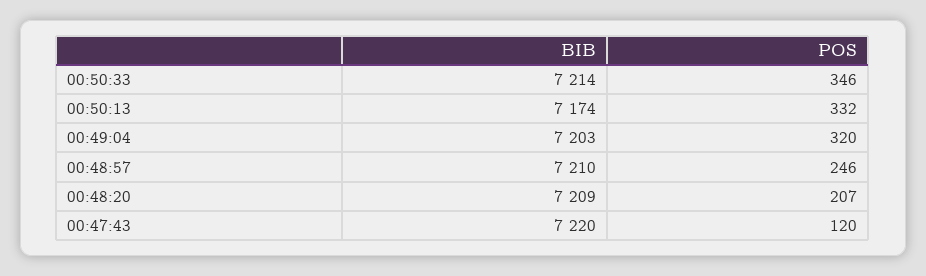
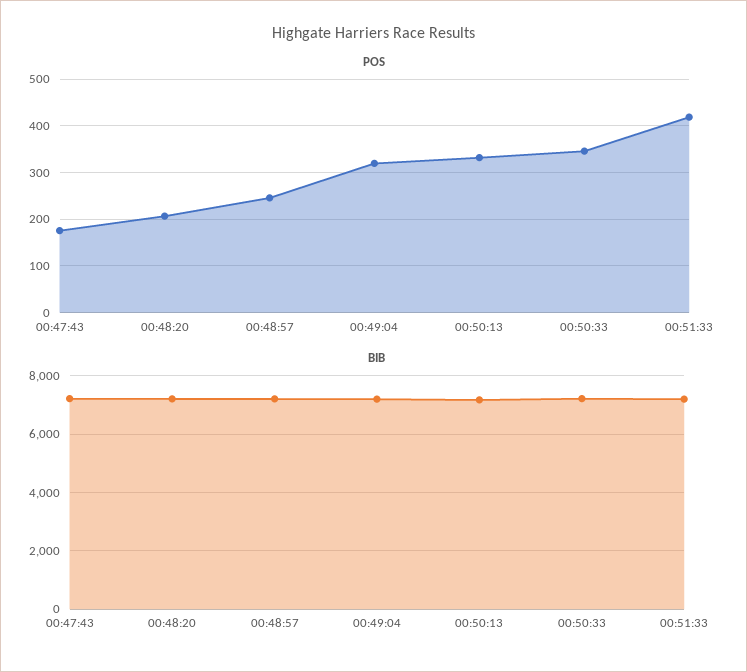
POS, 00:47:43: 120 -> 180
POS, 00:51:33: none -> 420
BIB, 00:51:33: none -> 7250

